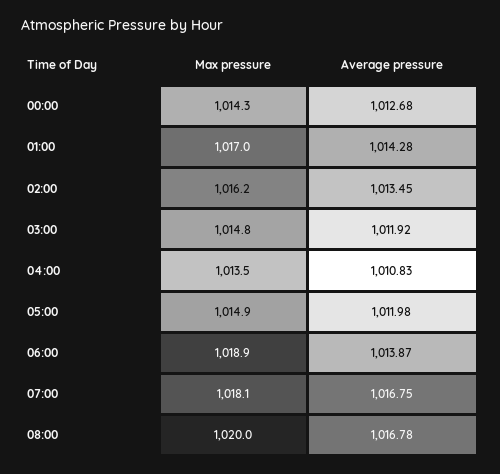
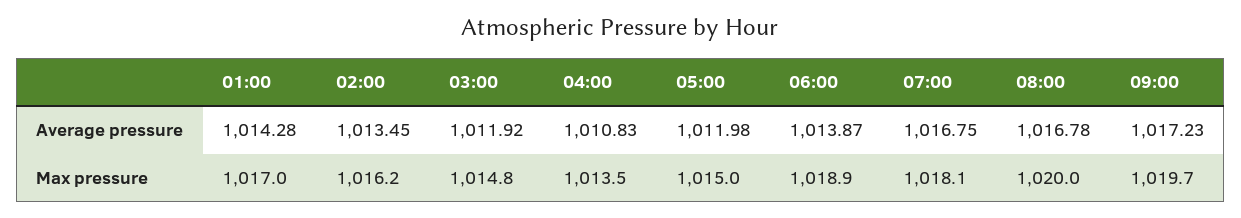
Max pressure, 00:00: 1014.3 -> none
Average pressure, 00:00: 1012.68 -> none
Max pressure, 05:00: 1014.9 -> 1015
Average pressure, 09:00: none -> 1017.23
Max pressure, 09:00: none -> 1019.7

